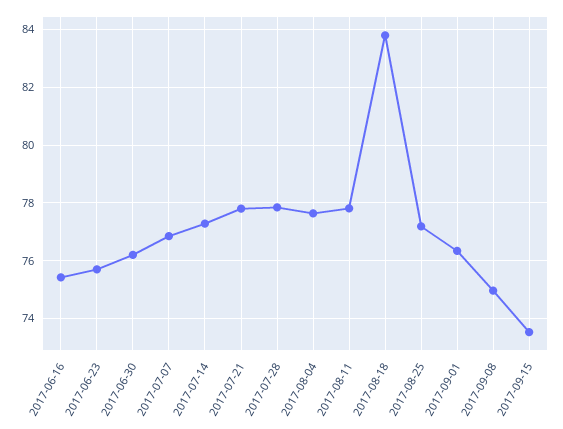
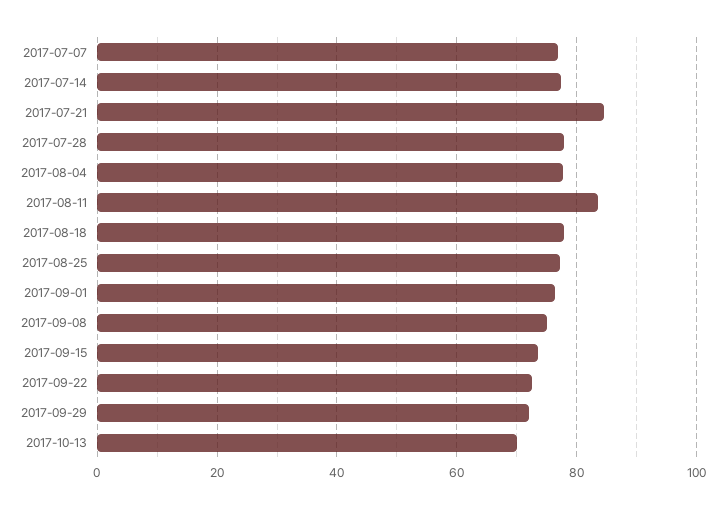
2017-06-16: 75.5 -> none
2017-06-23: 75.75 -> none
2017-06-30: 76.25 -> none
2017-07-21: 77.75 -> 84
2017-08-11: 77.75 -> 84
2017-08-18: 83.75 -> 78
2017-09-22: none -> 72
2017-09-29: none -> 72
2017-10-13: none -> 70

